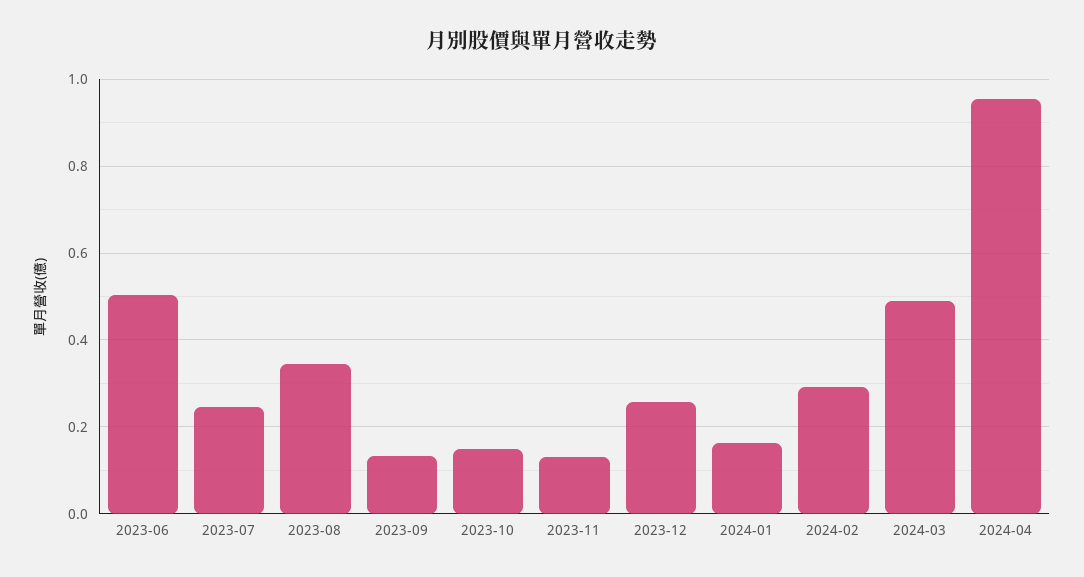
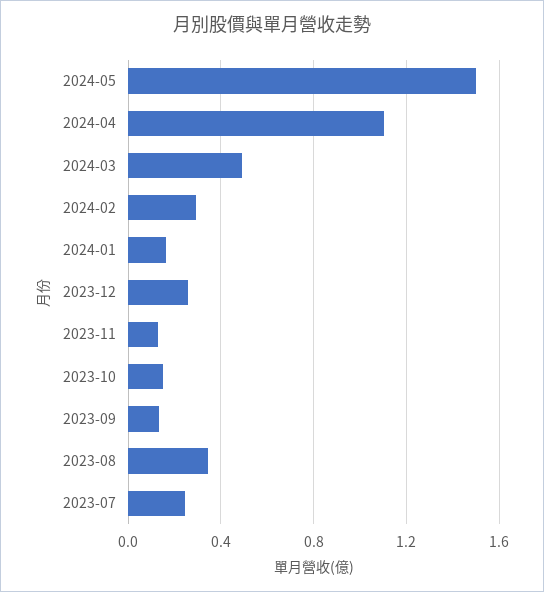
2023-06: 0.5 -> none
2024-04: 0.96 -> 1.1
2024-05: none -> 1.5

